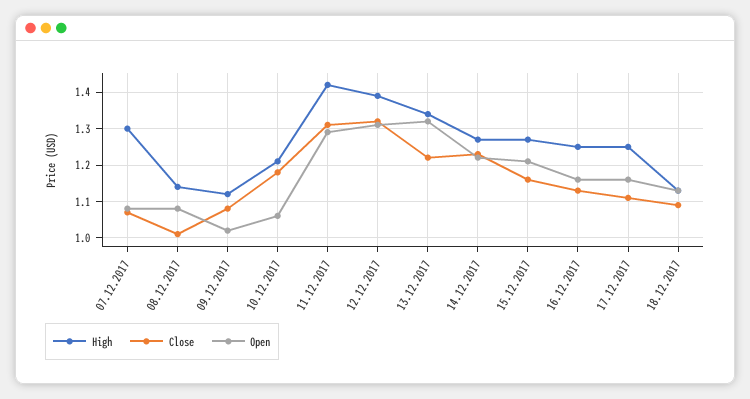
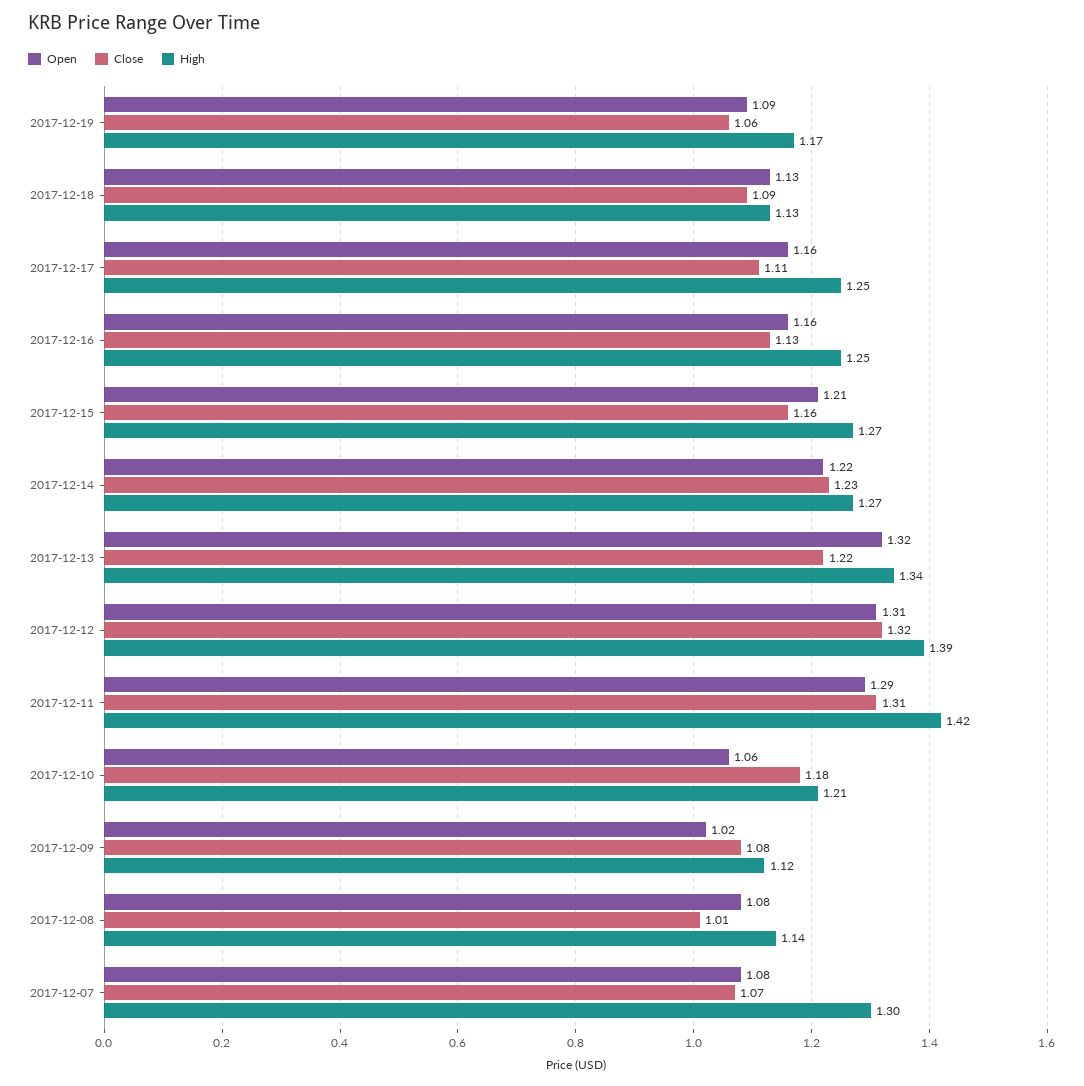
Open, 2017-12-19: none -> 1.09
Close, 2017-12-19: none -> 1.06
High, 2017-12-19: none -> 1.17

